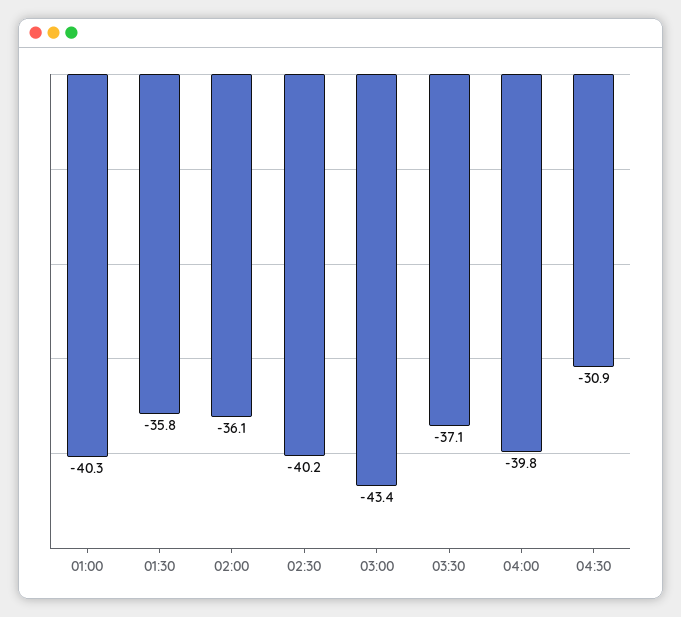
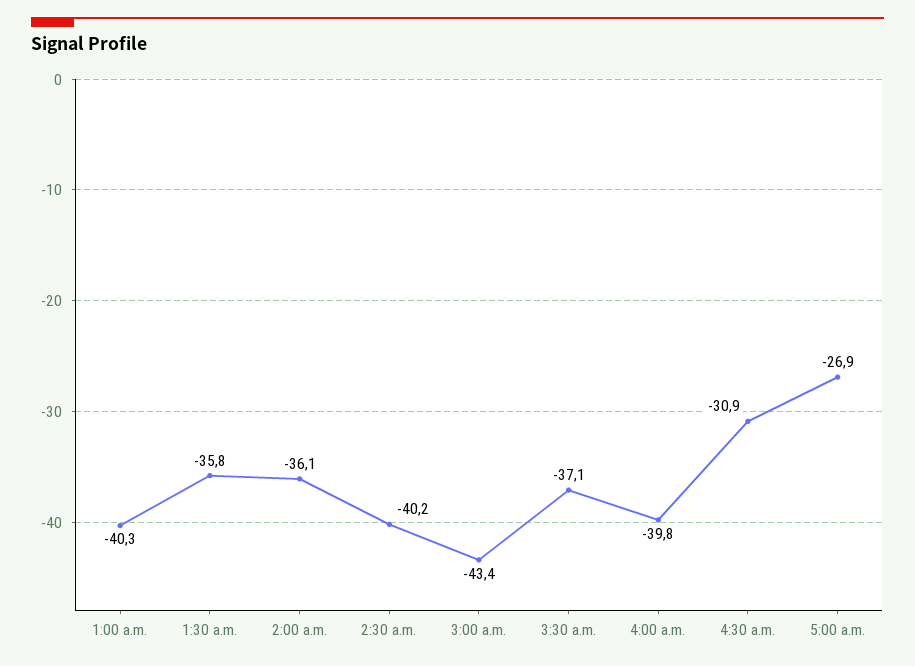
5:00 a.m.: none -> -26.9

